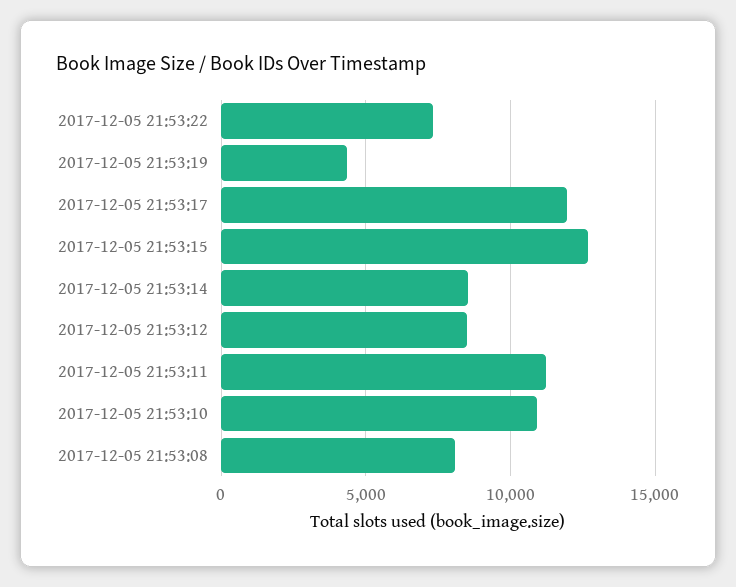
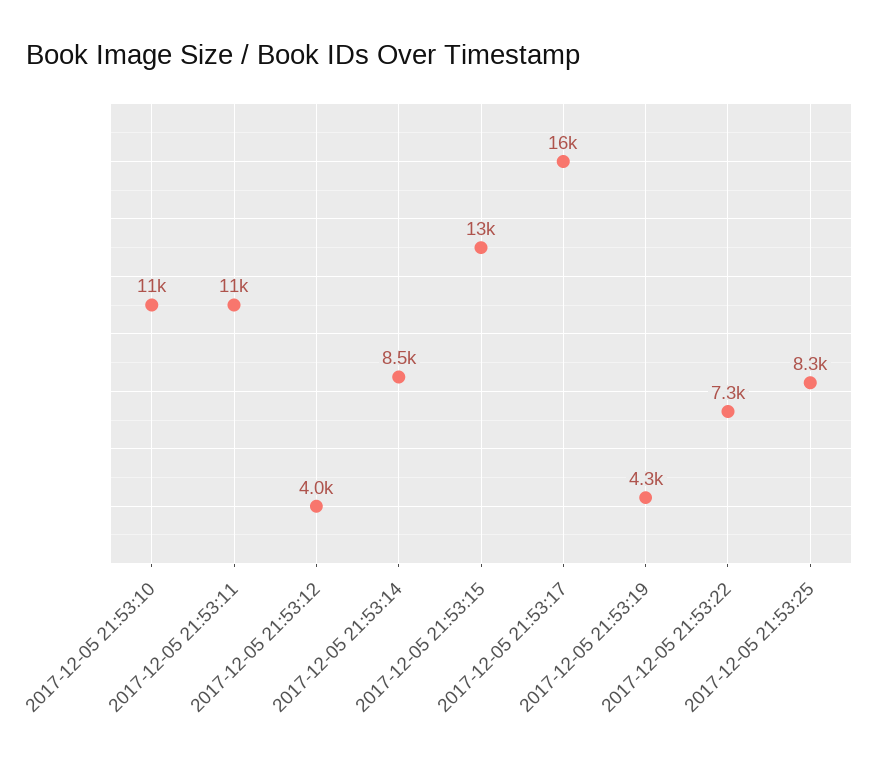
2017-12-05 21:53:17: 12000 -> 16000
2017-12-05 21:53:12: 8500 -> 4000
2017-12-05 21:53:08: 8000 -> none
2017-12-05 21:53:25: none -> 8300

